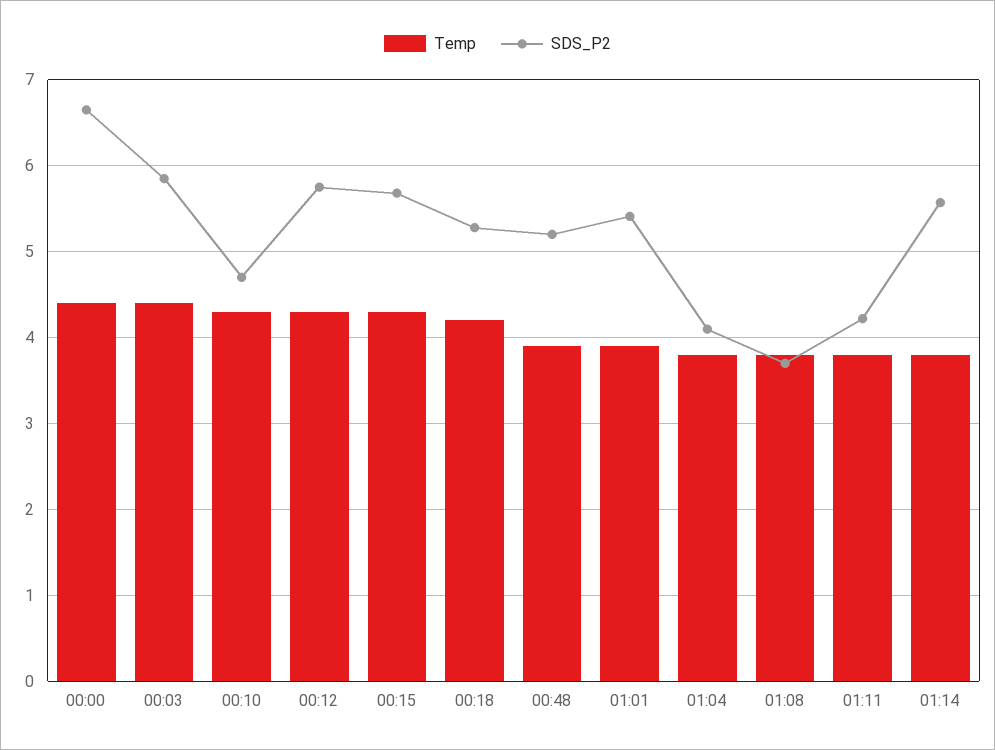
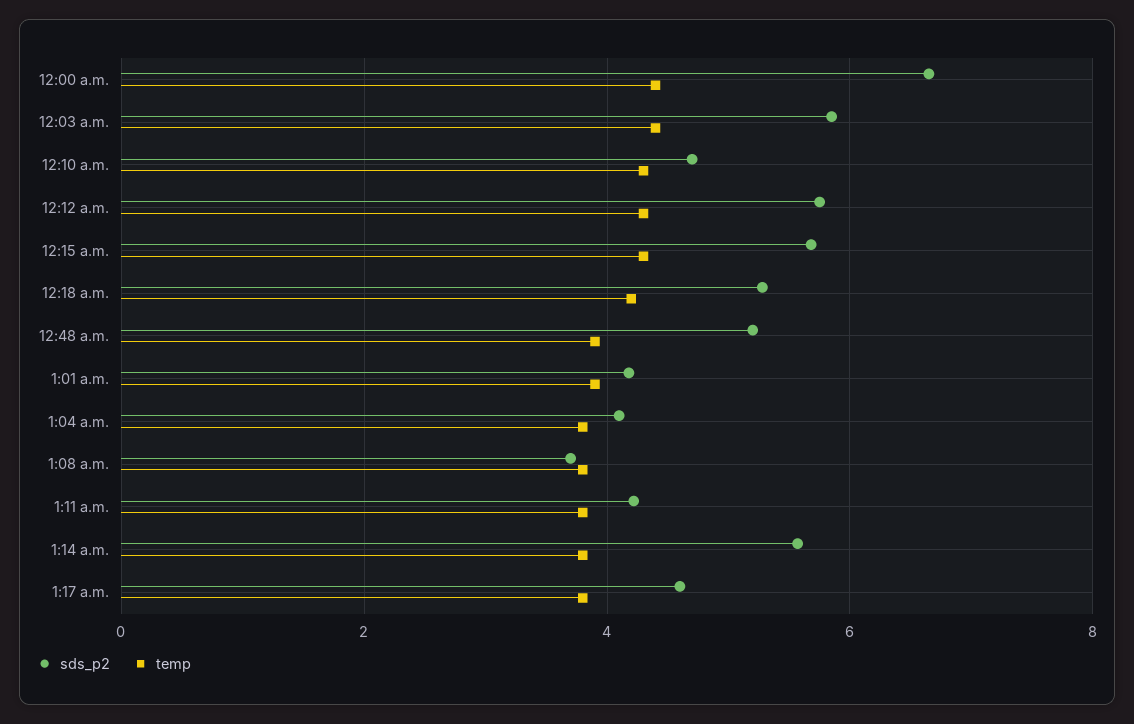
SDS_P2, 01:01: 5.4 -> 4.2
SDS_P2, 1:17 a.m.: none -> 4.6
Temp, 1:17 a.m.: none -> 3.8

